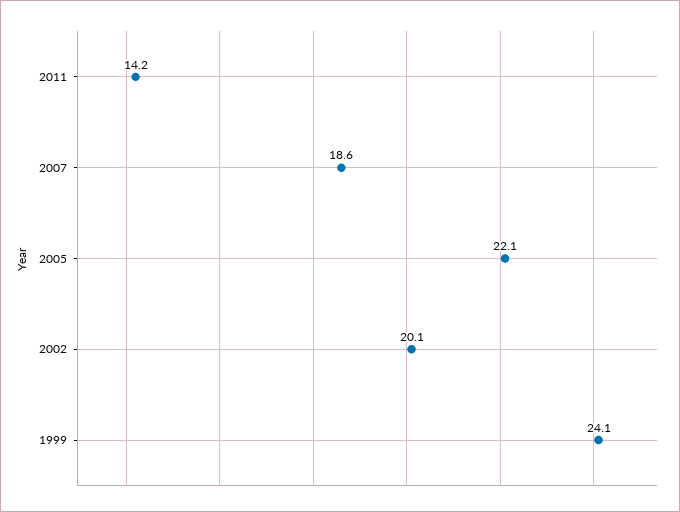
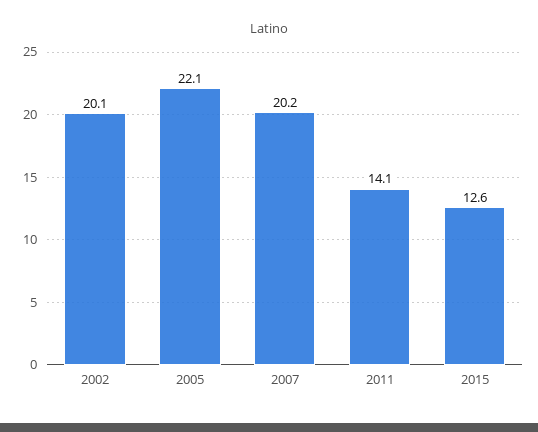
2011: 14.2 -> 14.1
2007: 18.6 -> 20.2
1999: 24.1 -> none
2015: none -> 12.6

